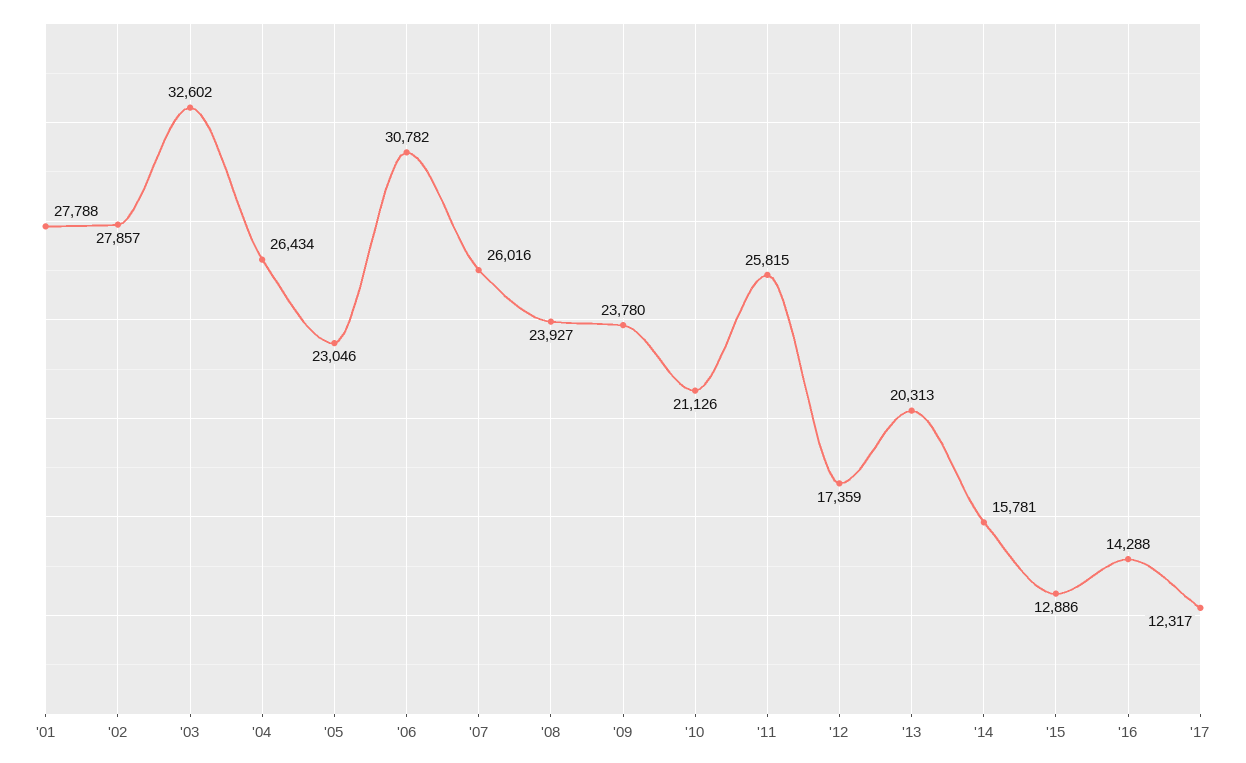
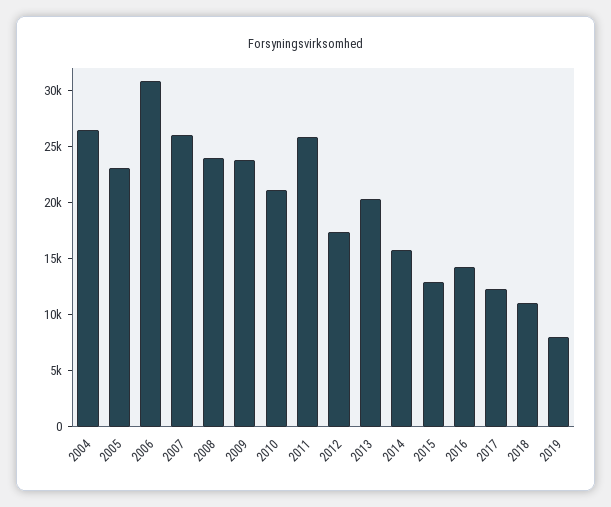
'01: 27788 -> none
'02: 27857 -> none
'03: 32602 -> none
2018: none -> 11000
2019: none -> 8000

